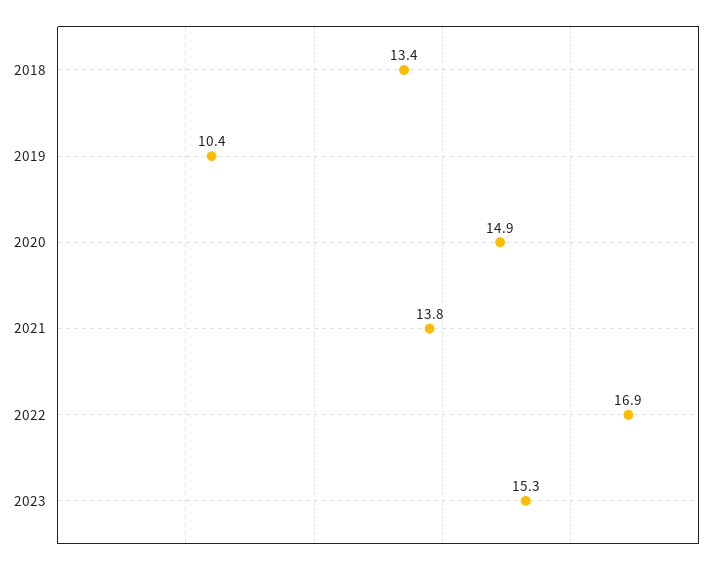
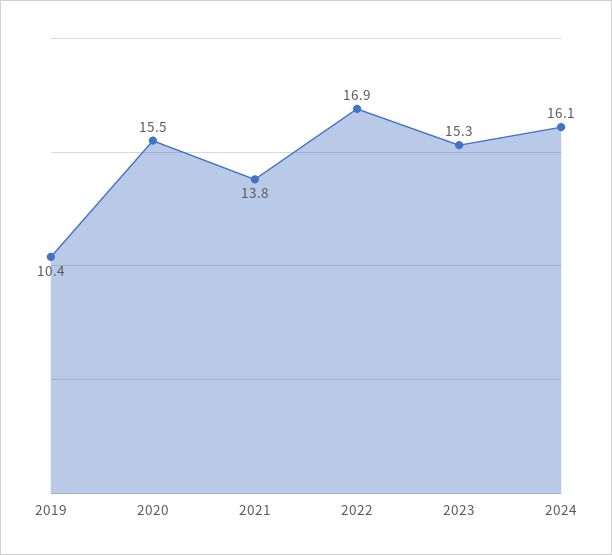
2018: 13.4 -> none
2020: 14.9 -> 15.5
2024: none -> 16.1

